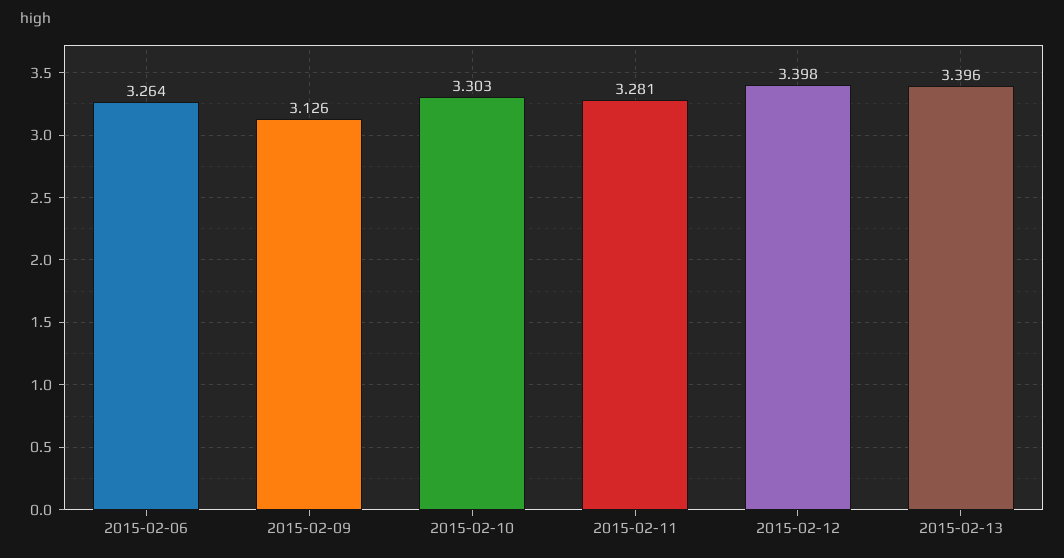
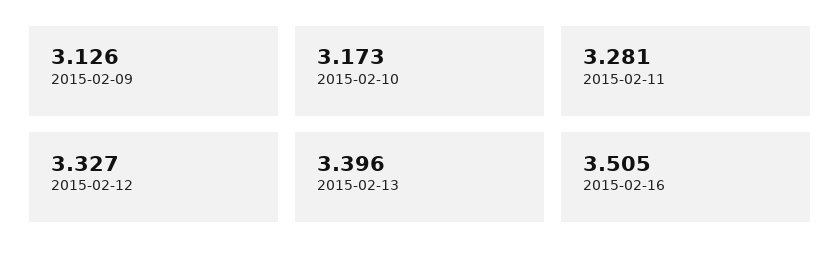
2015-02-06: 3.264 -> none
2015-02-10: 3.303 -> 3.173
2015-02-12: 3.398 -> 3.327
2015-02-16: none -> 3.505

